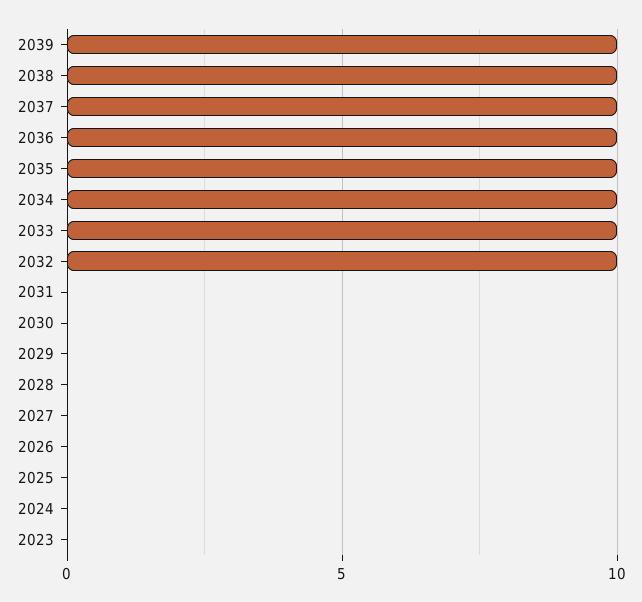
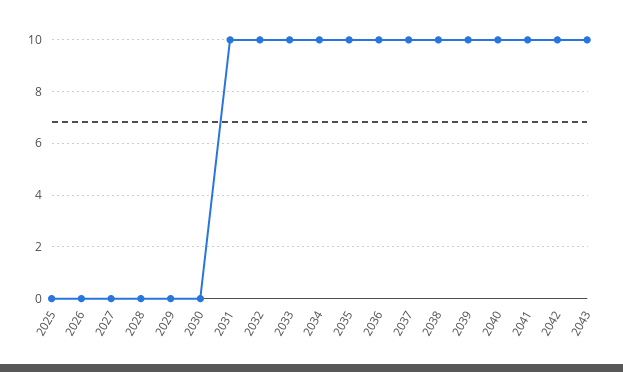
2031: 0 -> 10
2024: 0 -> none
2023: 0 -> none
2040: none -> 10
2041: none -> 10
2042: none -> 10
2043: none -> 10

